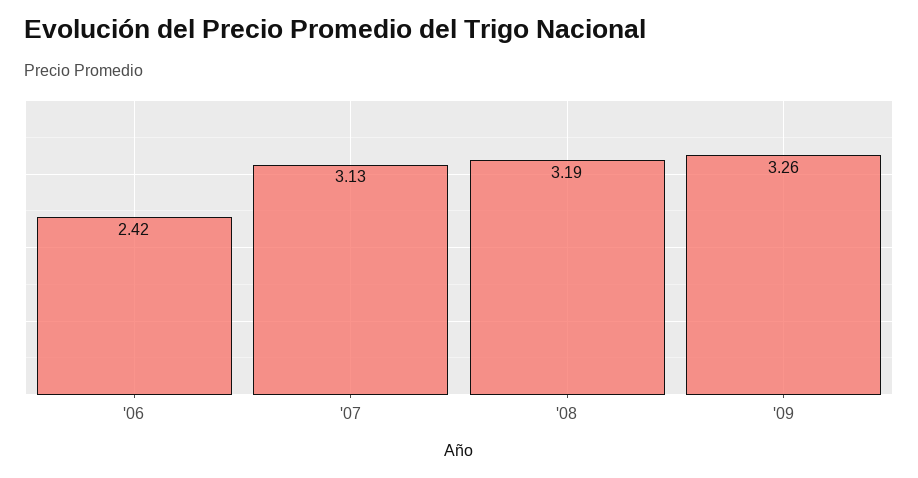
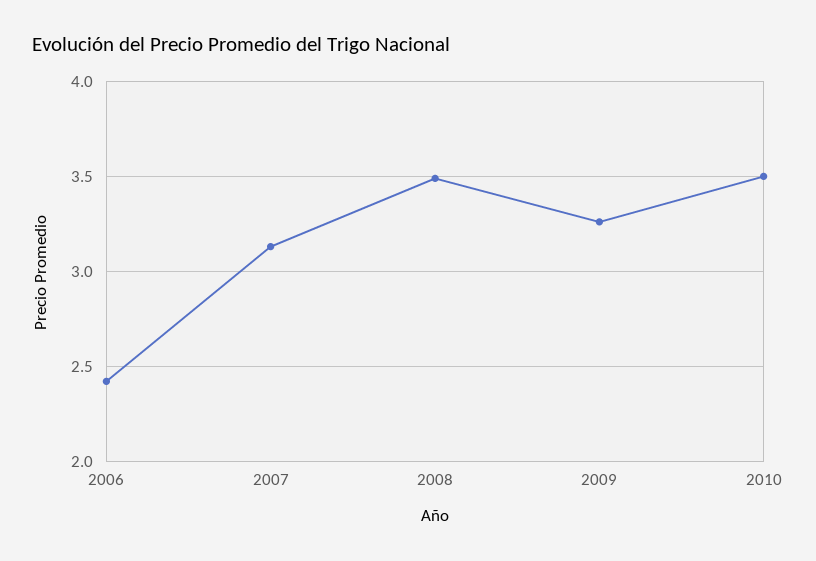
'08: 3.19 -> 3.5
2010: none -> 3.5

